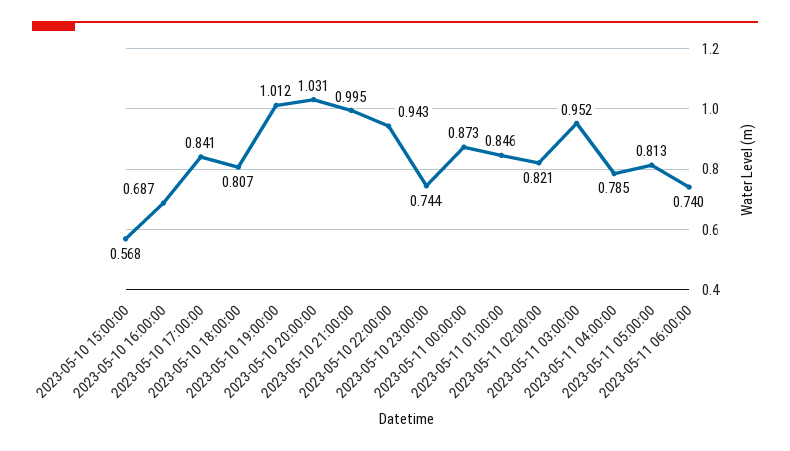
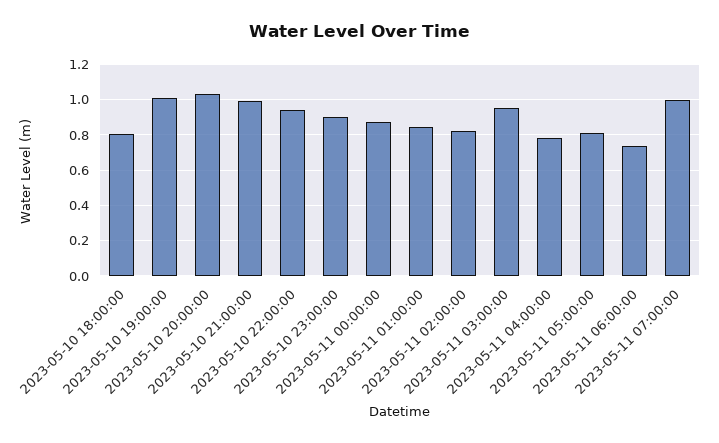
2023-05-10 15:00:00: 0.568 -> none
2023-05-10 16:00:00: 0.687 -> none
2023-05-10 17:00:00: 0.841 -> none
2023-05-10 23:00:00: 0.744 -> 0.9
2023-05-11 07:00:00: none -> 1

